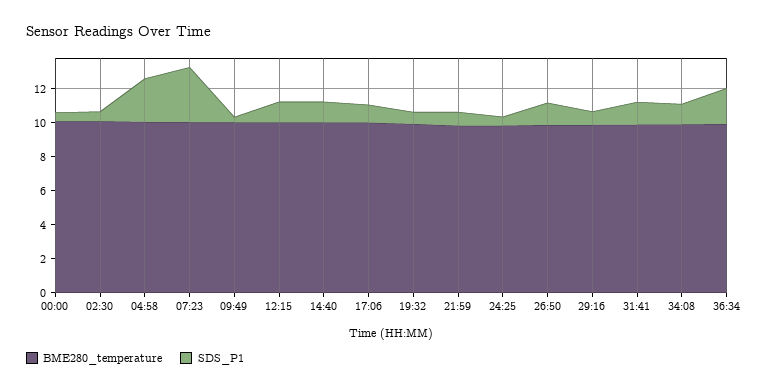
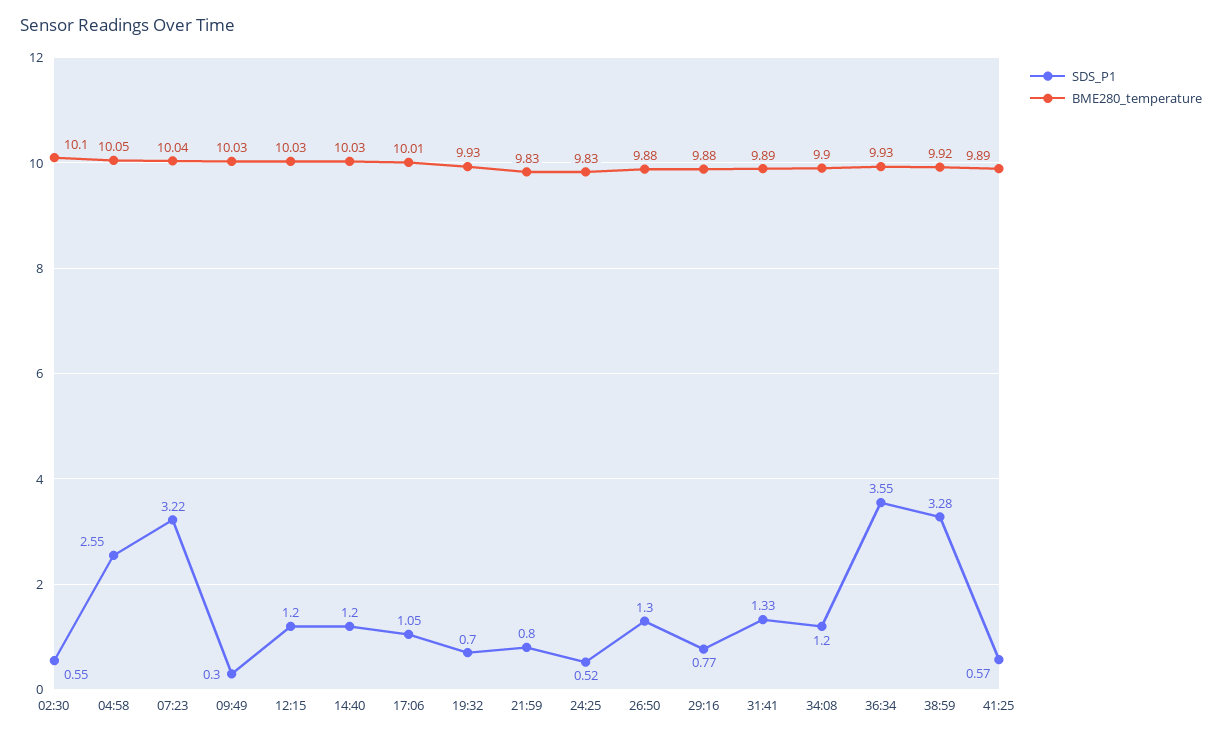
BME280_temperature, 00:00: 10 -> none
SDS_P1, 00:00: 0.5 -> none
SDS_P1, 36:34: 2 -> 3.55
SDS_P1, 38:59: none -> 3.28
BME280_temperature, 38:59: none -> 9.92
SDS_P1, 41:25: none -> 0.57
BME280_temperature, 41:25: none -> 9.89

